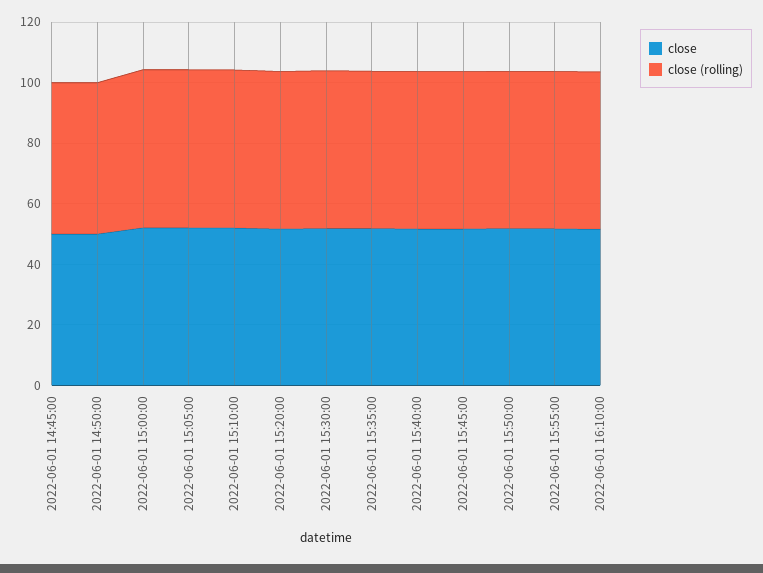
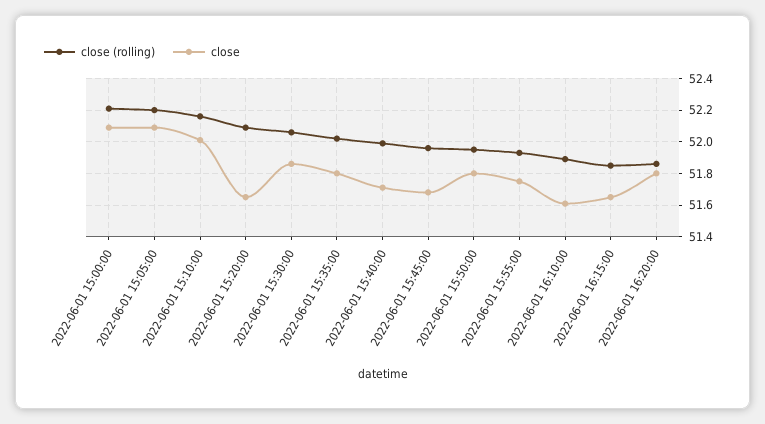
close, 2022-06-01 14:45:00: 50 -> none
close (rolling), 2022-06-01 14:45:00: 50 -> none
close, 2022-06-01 14:50:00: 50 -> none
close (rolling), 2022-06-01 14:50:00: 50 -> none
close (rolling), 2022-06-01 16:15:00: none -> 51.85
close, 2022-06-01 16:15:00: none -> 51.65
close (rolling), 2022-06-01 16:20:00: none -> 51.85
close, 2022-06-01 16:20:00: none -> 51.8

